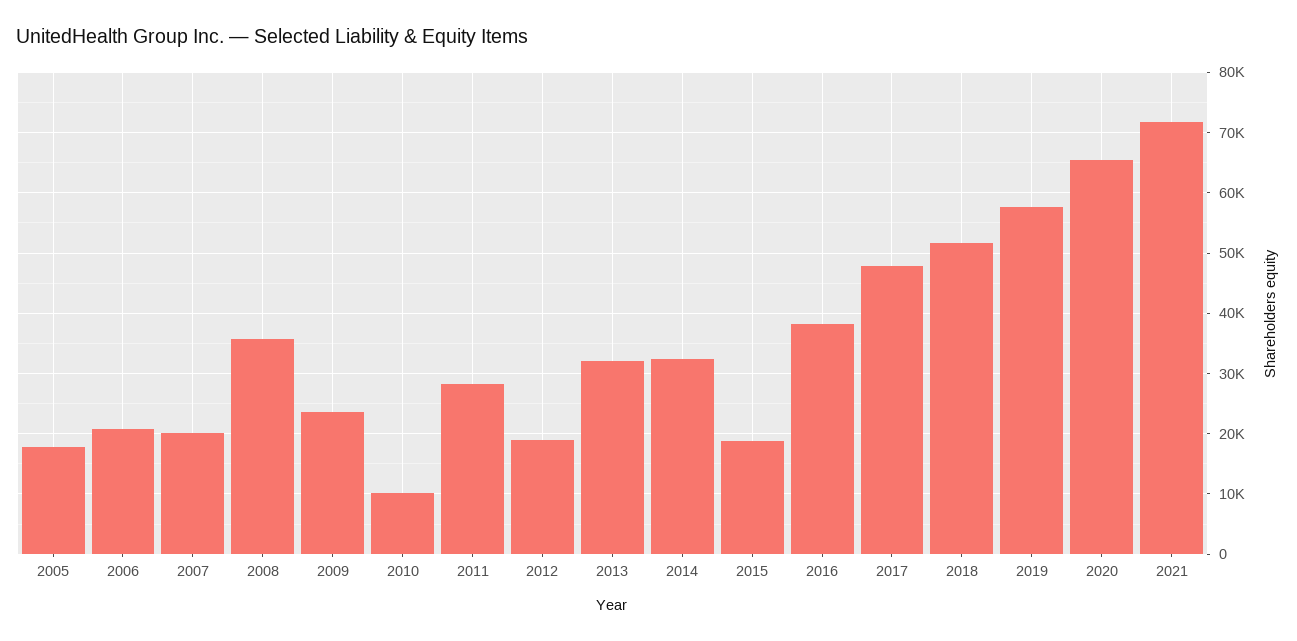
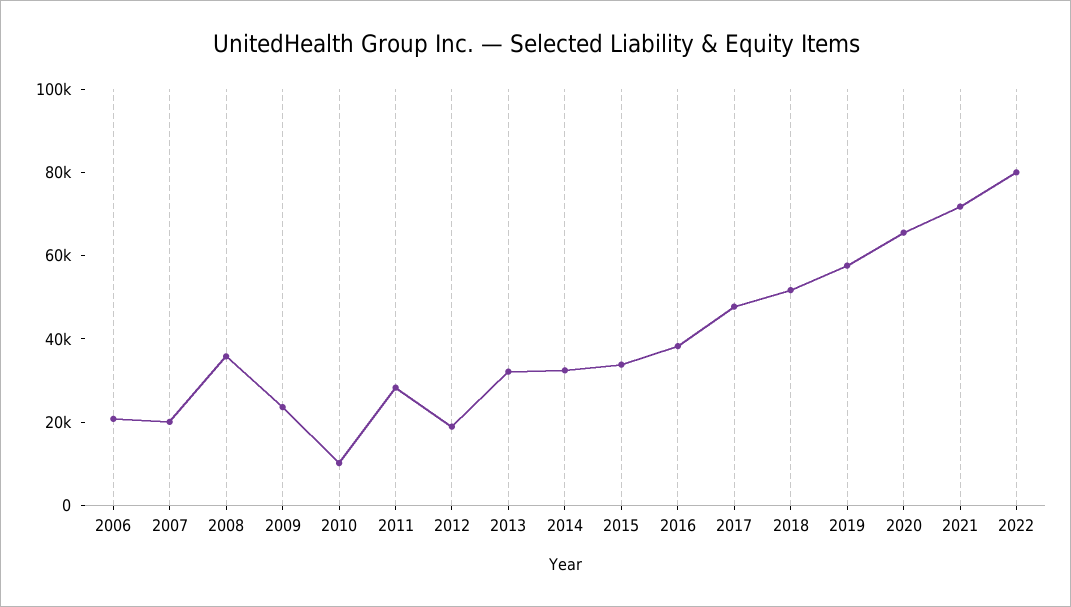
2005: 18000 -> none
2015: 19000 -> 35000
2022: none -> 80000

